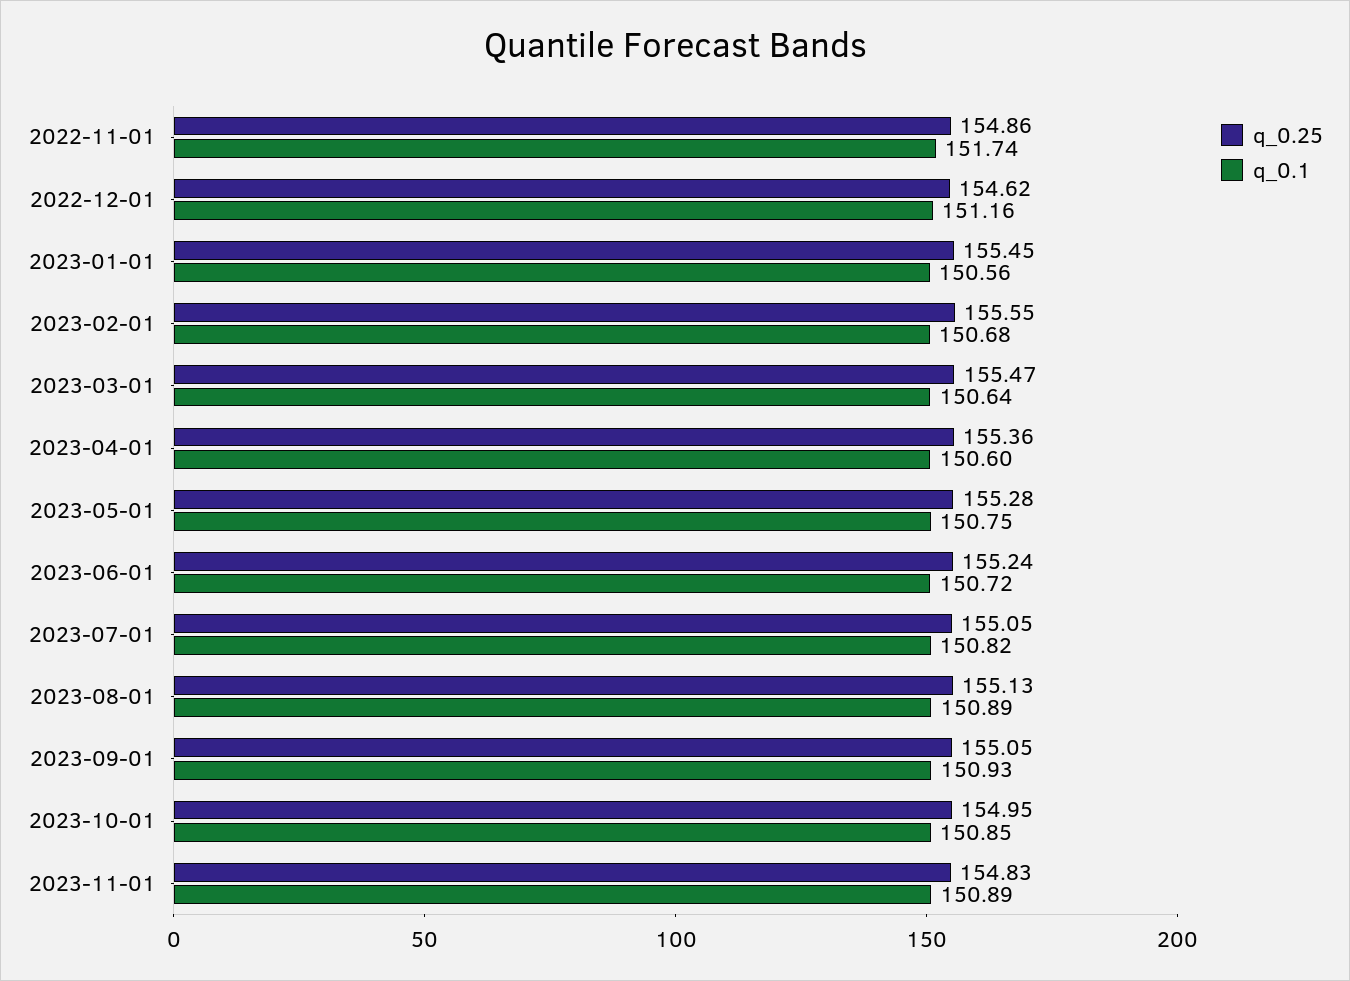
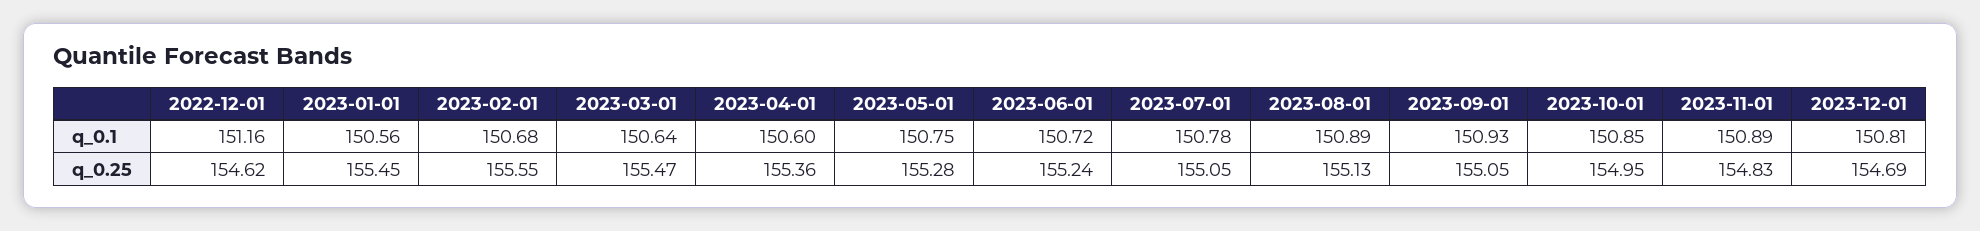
q_0.25, 2022-11-01: 154.86 -> none
q_0.1, 2022-11-01: 151.74 -> none
q_0.1, 2023-07-01: 150.82 -> 150.78
q_0.1, 2023-12-01: none -> 150.81
q_0.25, 2023-12-01: none -> 154.69

